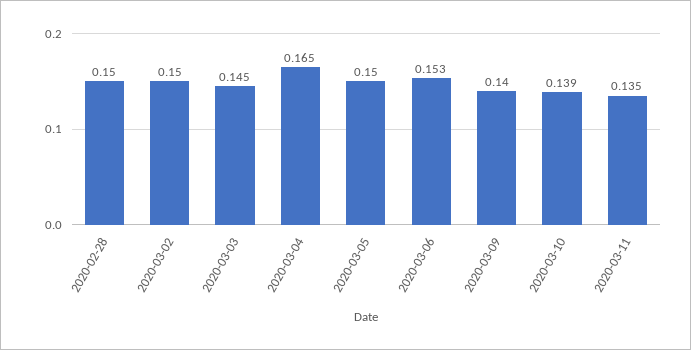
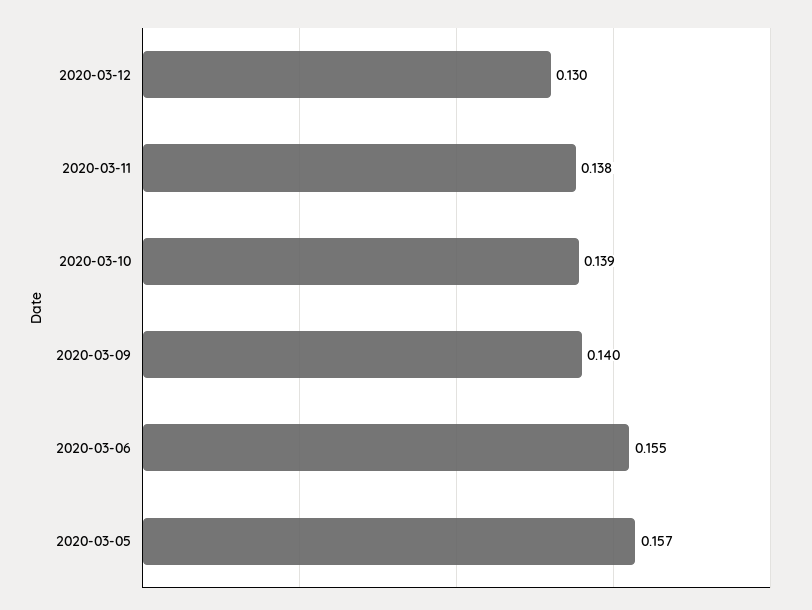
2020-02-28: 0.15 -> none
2020-03-02: 0.15 -> none
2020-03-03: 0.145 -> none
2020-03-04: 0.165 -> none
2020-03-05: 0.15 -> 0.157
2020-03-06: 0.153 -> 0.155
2020-03-11: 0.135 -> 0.138
2020-03-12: none -> 0.13

